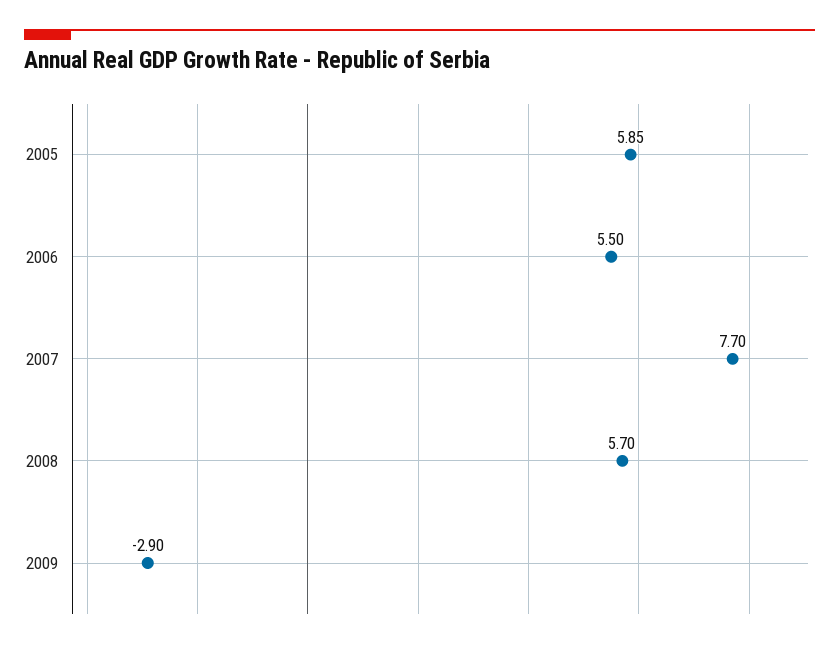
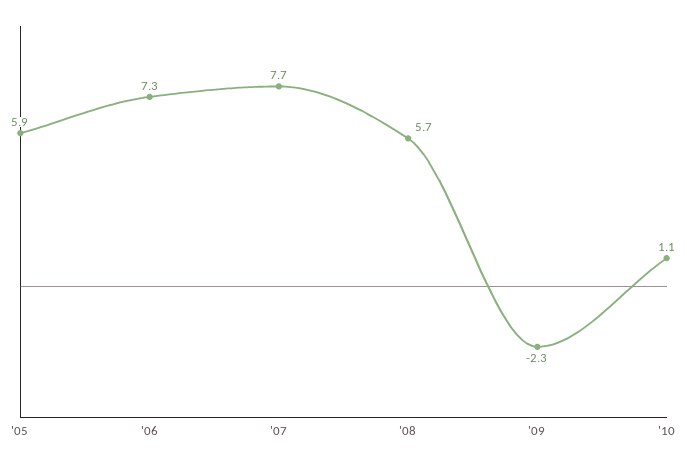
2006: 5.5 -> 7.3
2009: -2.9 -> -2.3
'10: none -> 1.1

